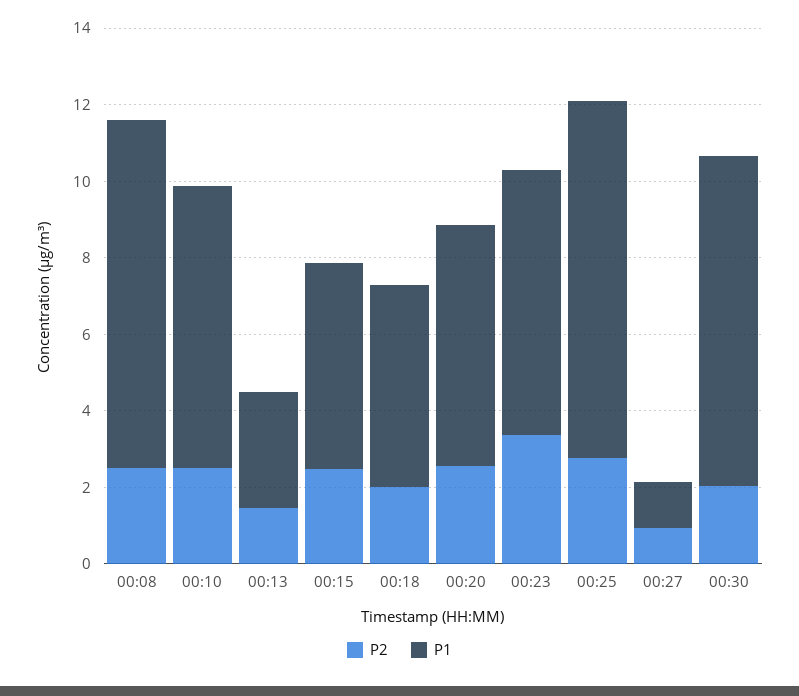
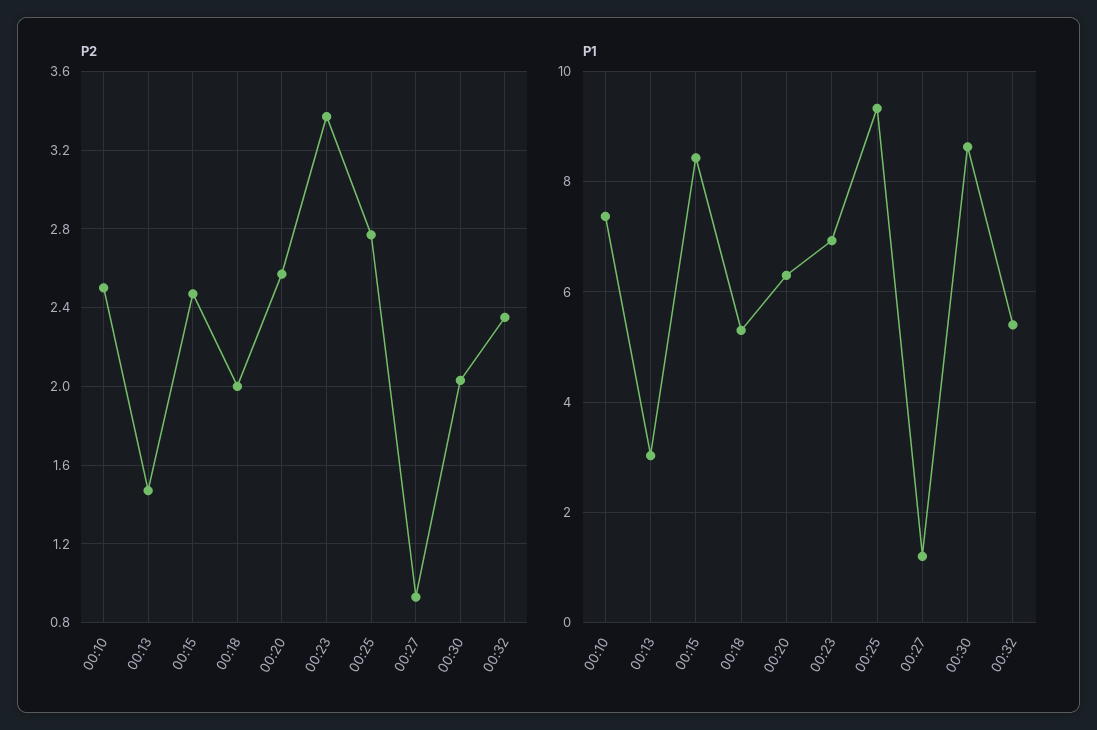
P2, 00:08: 2.5 -> none
P1, 00:08: 9 -> none
P1, 00:15: 5.5 -> 8.4
P2, 00:32: none -> 2.35
P1, 00:32: none -> 5.4

